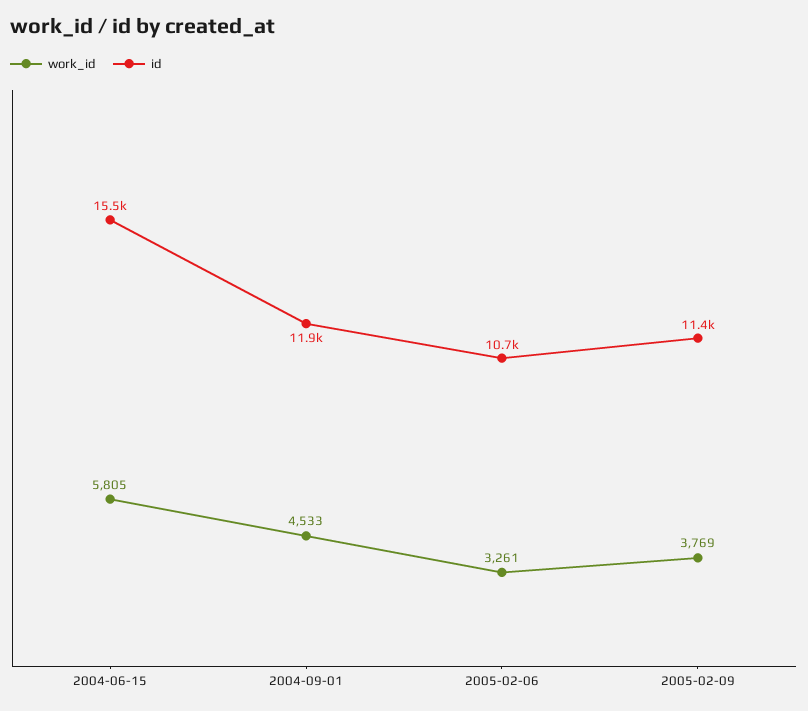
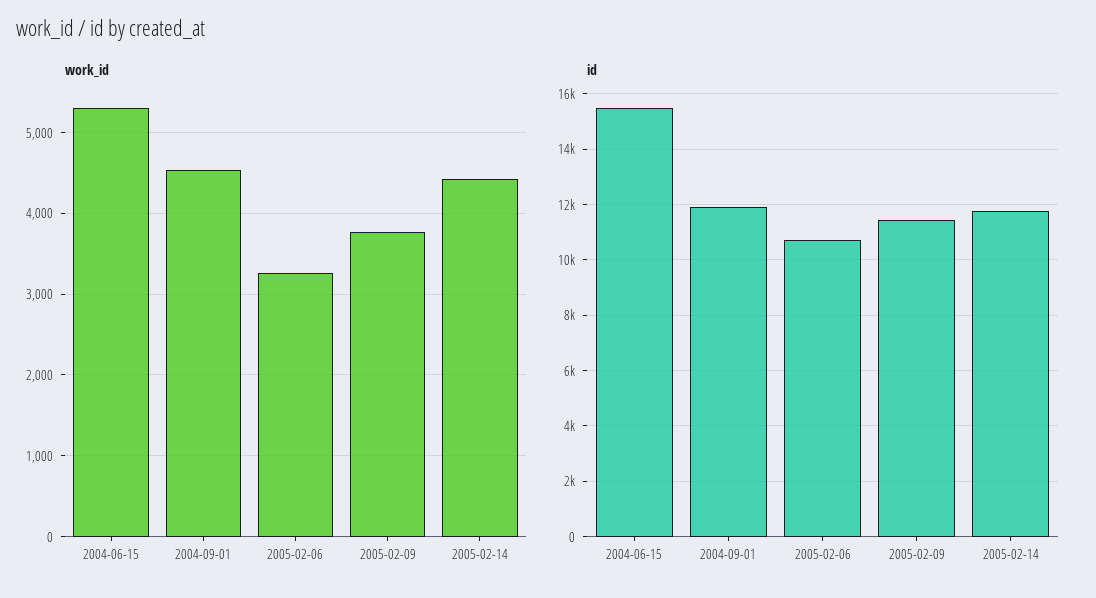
work_id, 2004-06-15: 5805 -> 5300
work_id, 2005-02-14: none -> 4400
id, 2005-02-14: none -> 11750

